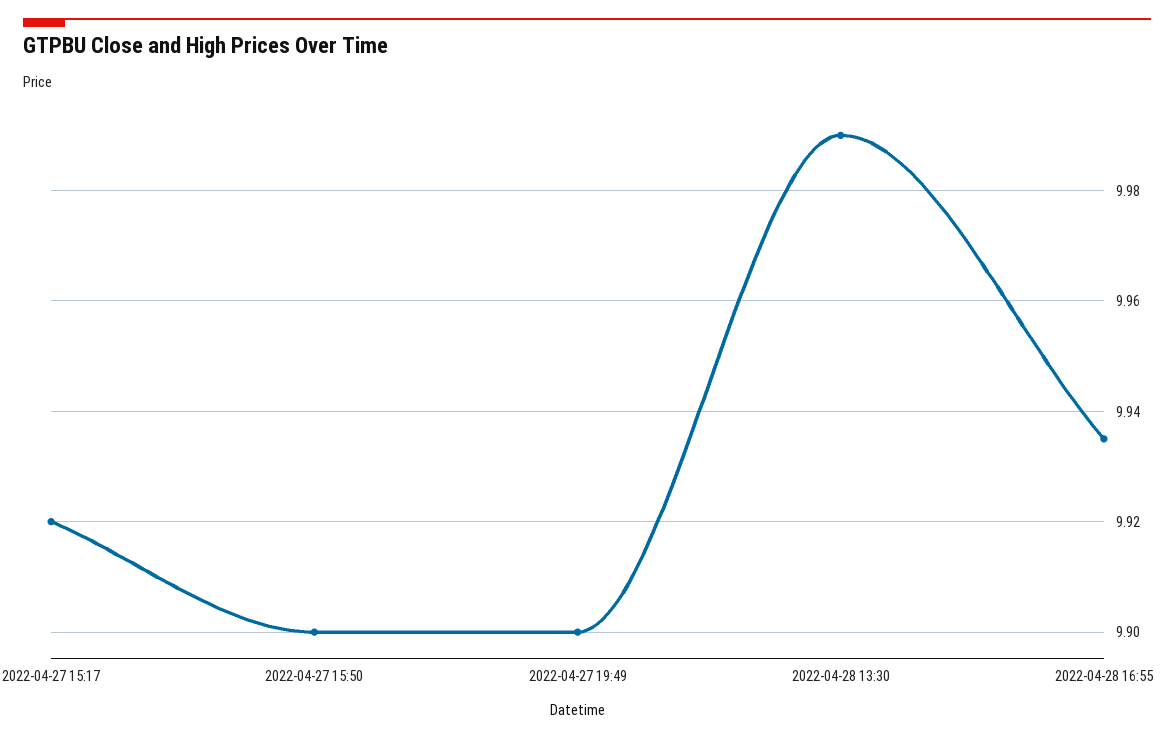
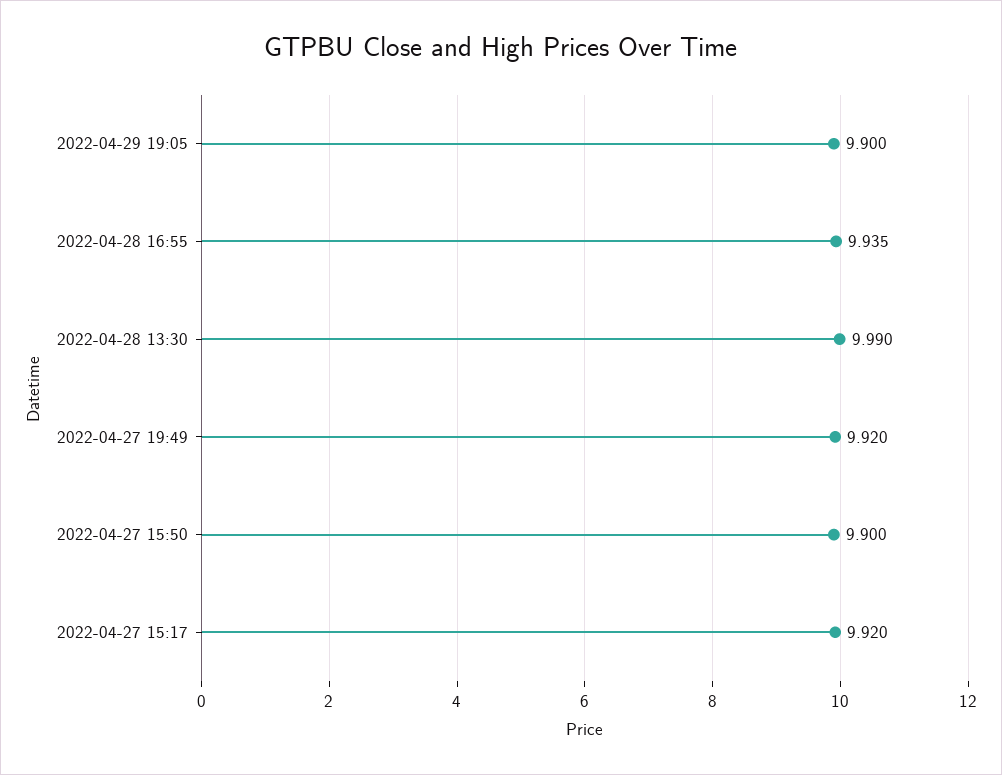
2022-04-27 19:49: 9.9 -> 9.92
2022-04-29 19:05: none -> 9.9

